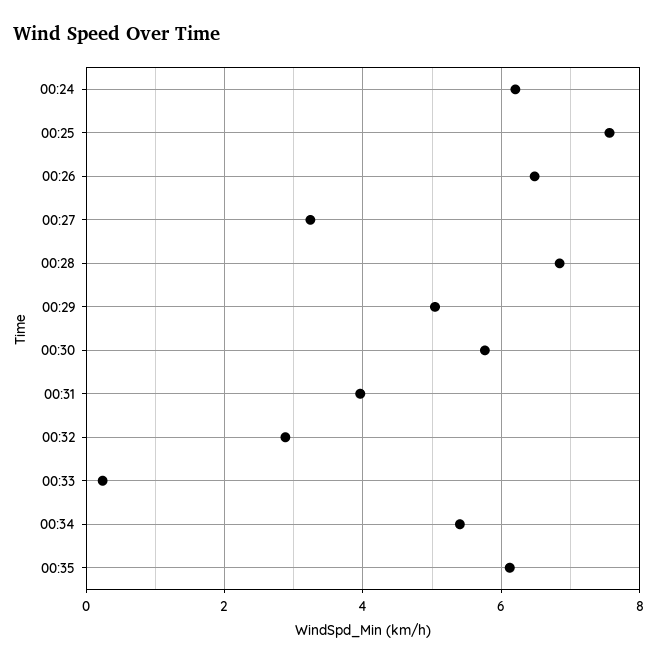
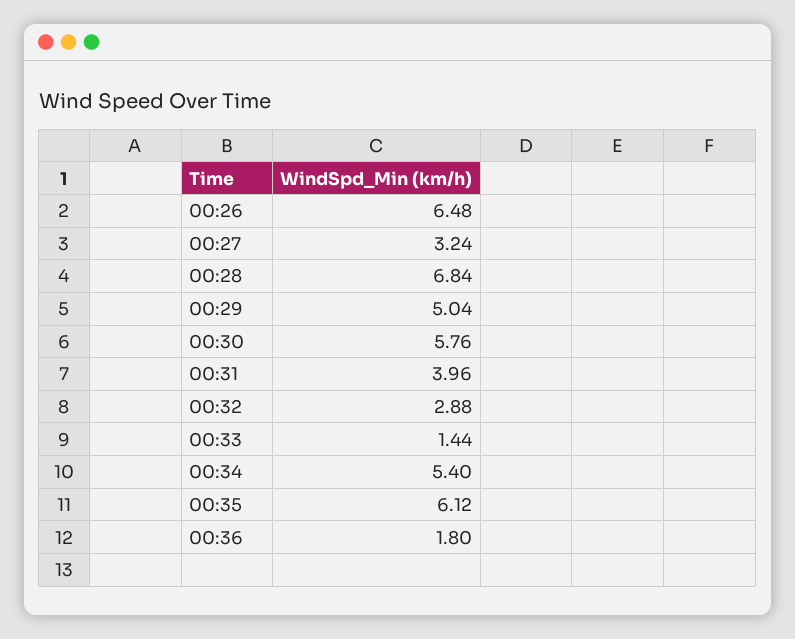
00:24: 6.2 -> none
00:25: 7.6 -> none
00:33: 0.2 -> 1.44
00:36: none -> 1.8

